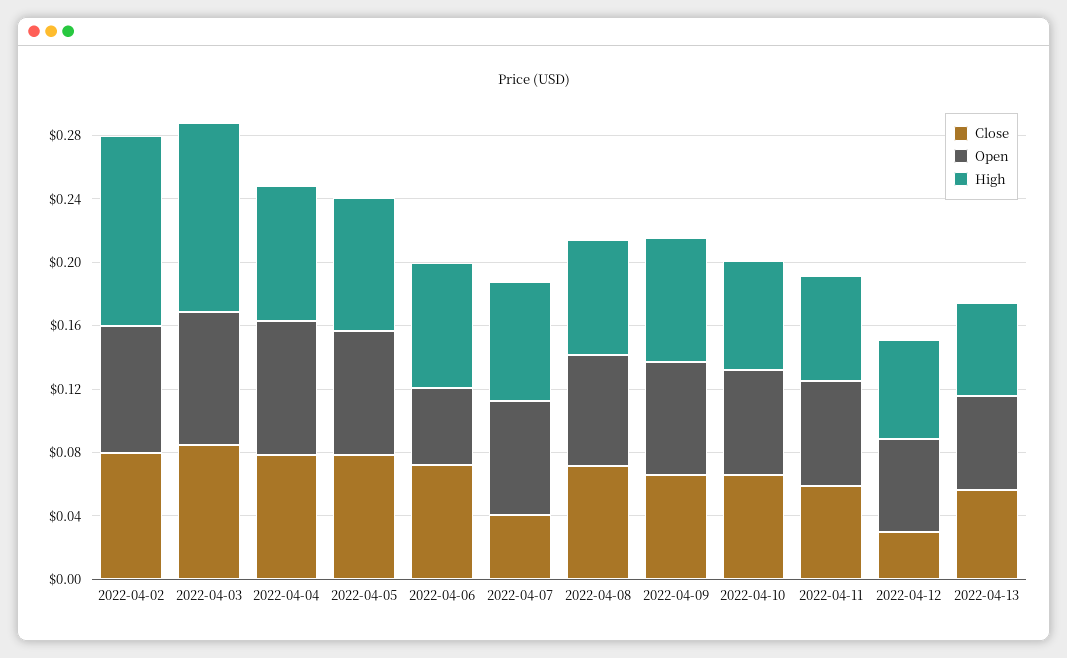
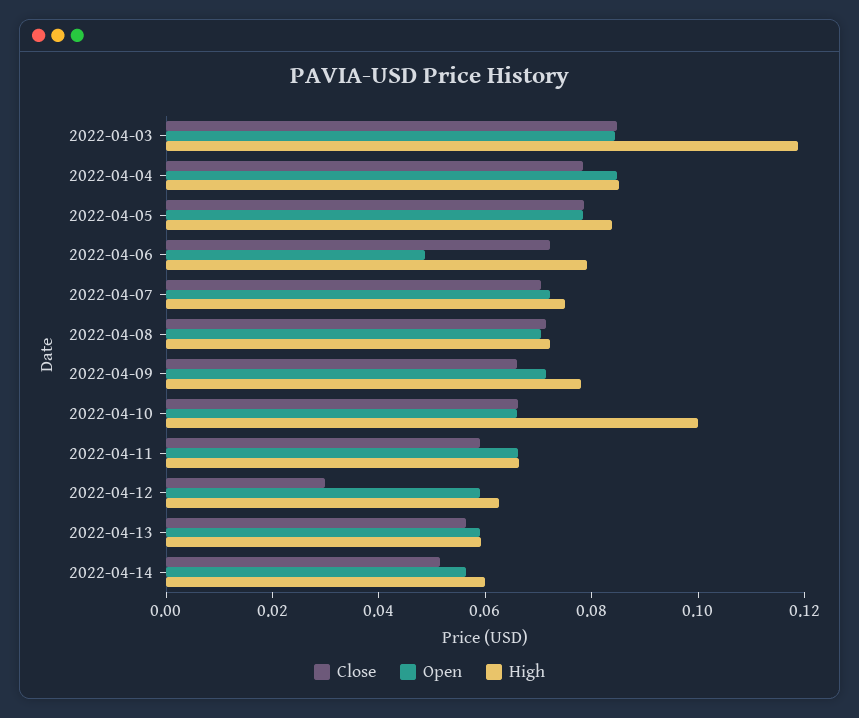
Close, 2022-04-02: 0.08 -> none
Open, 2022-04-02: 0.08 -> none
High, 2022-04-02: 0.12 -> none
Close, 2022-04-07: 0.04 -> 0.07
High, 2022-04-10: 0.07 -> 0.1
Close, 2022-04-14: none -> 0.05
Open, 2022-04-14: none -> 0.055
High, 2022-04-14: none -> 0.06

